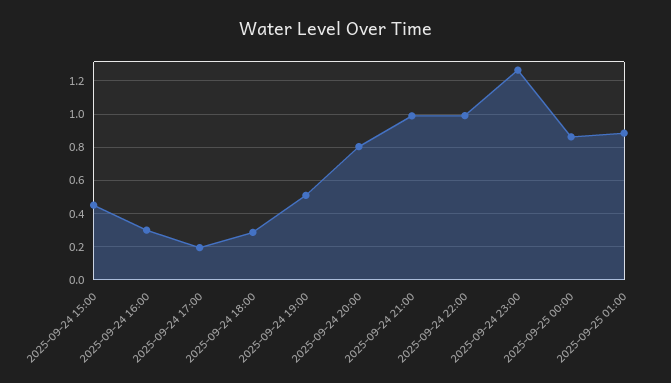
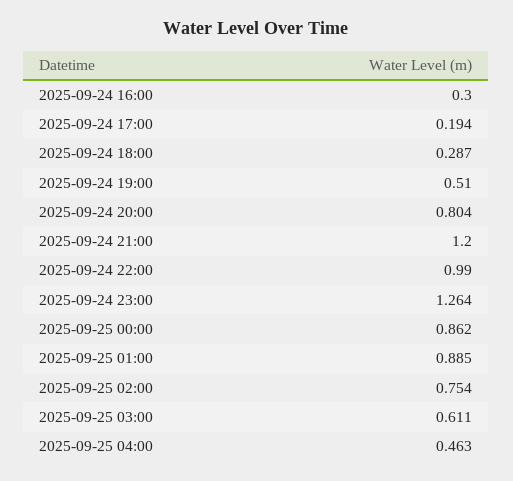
2025-09-24 15:00: 0.45 -> none
2025-09-24 21:00: 1 -> 1.2
2025-09-25 02:00: none -> 0.754
2025-09-25 03:00: none -> 0.611
2025-09-25 04:00: none -> 0.463

